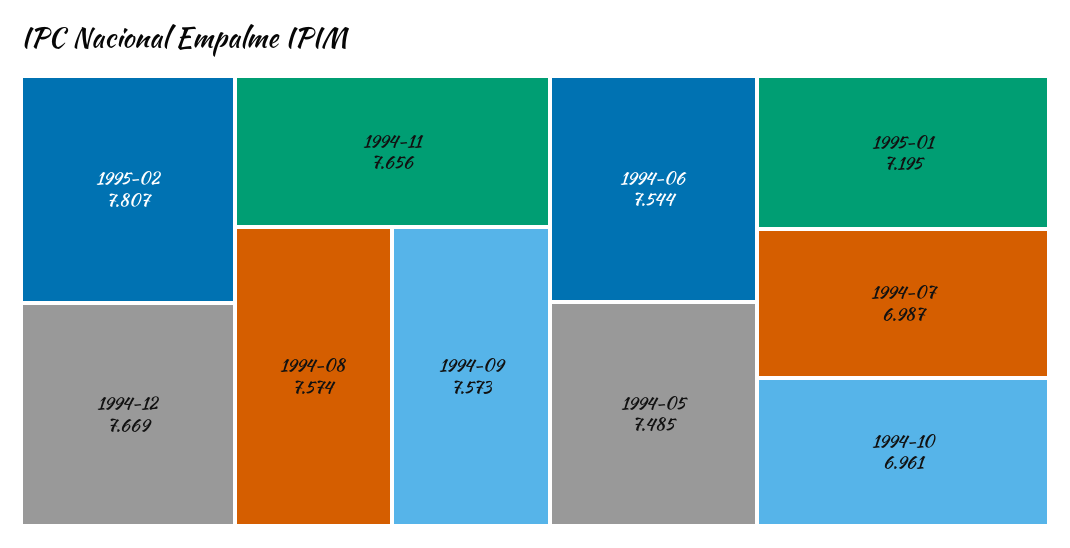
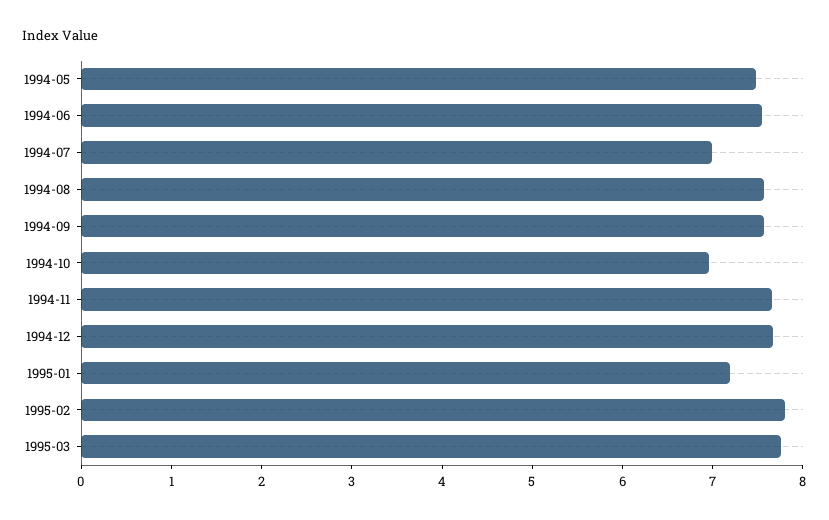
1995-03: none -> 7.8

